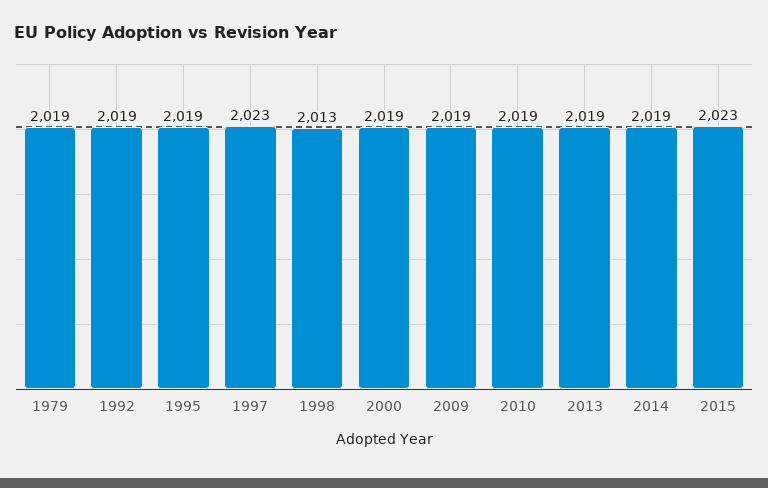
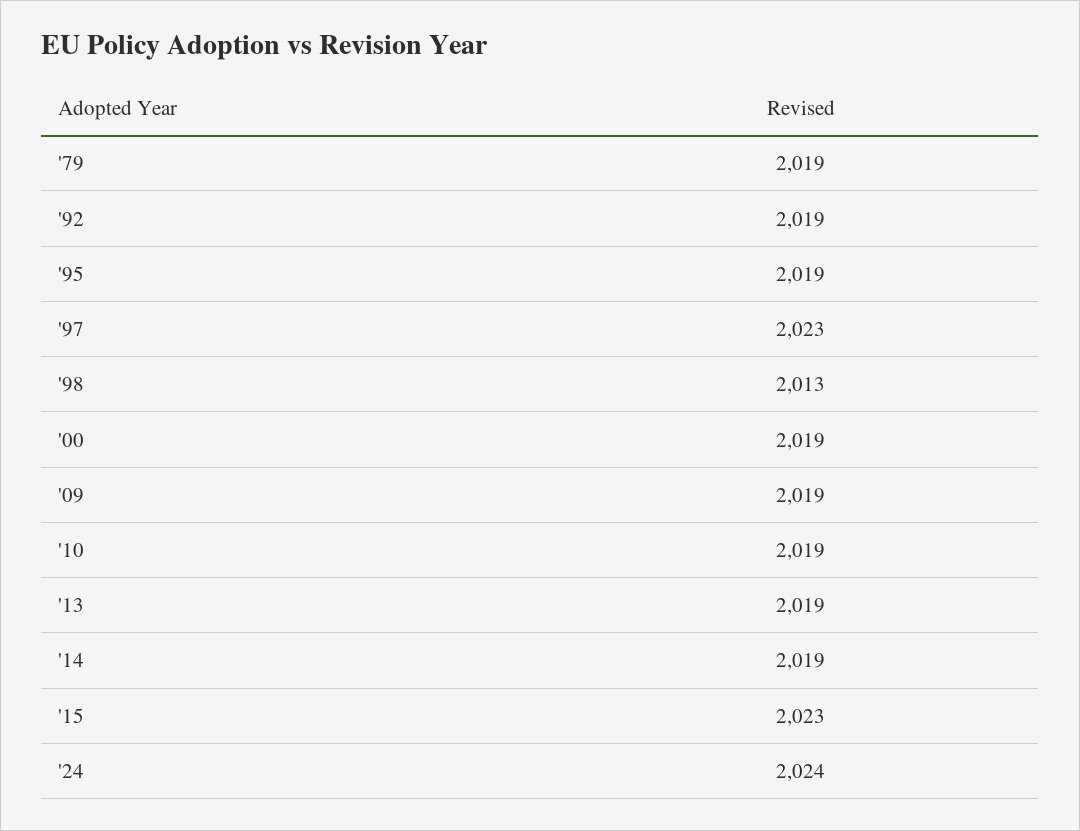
'24: none -> 2024

